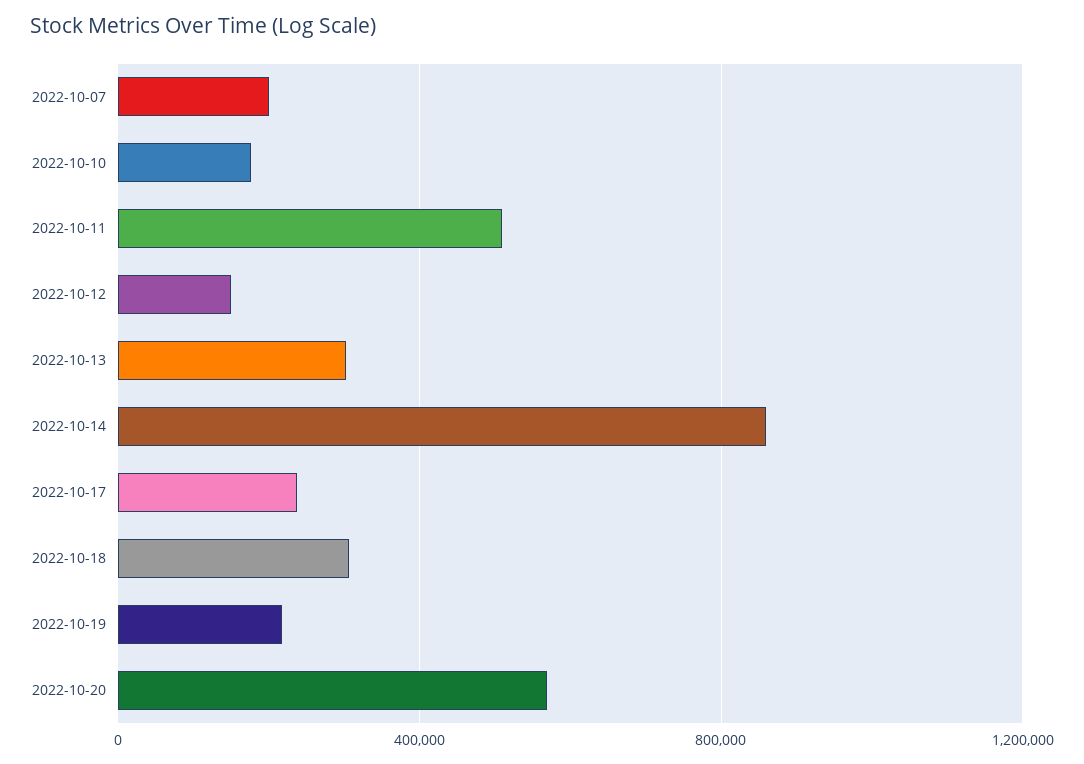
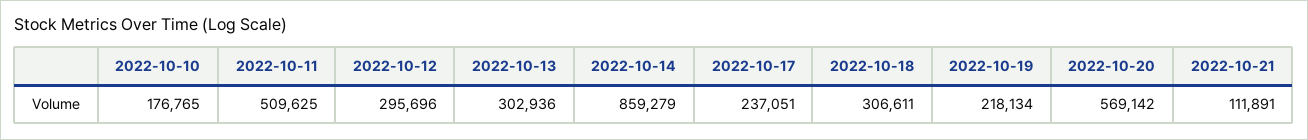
2022-10-07: 200000 -> none
2022-10-12: 150000 -> 295696
2022-10-21: none -> 111891

